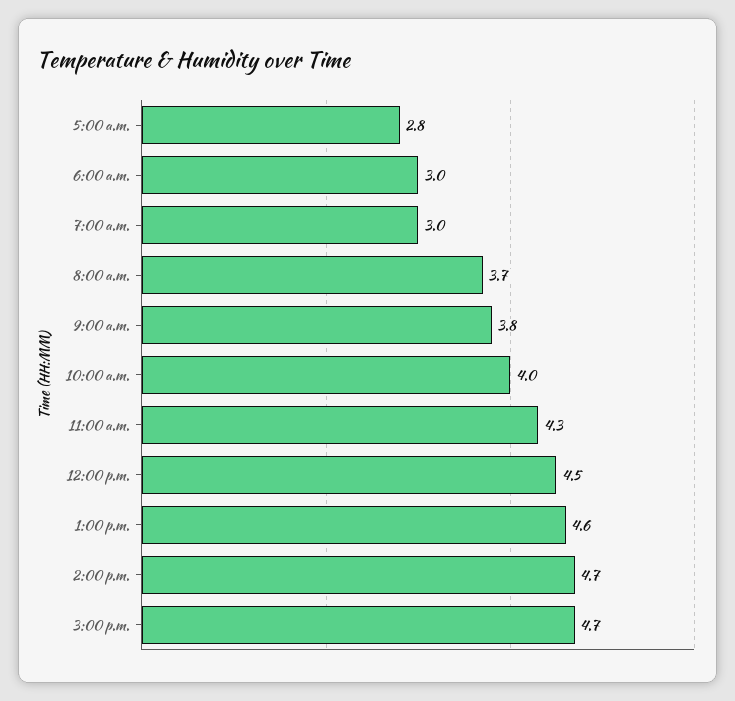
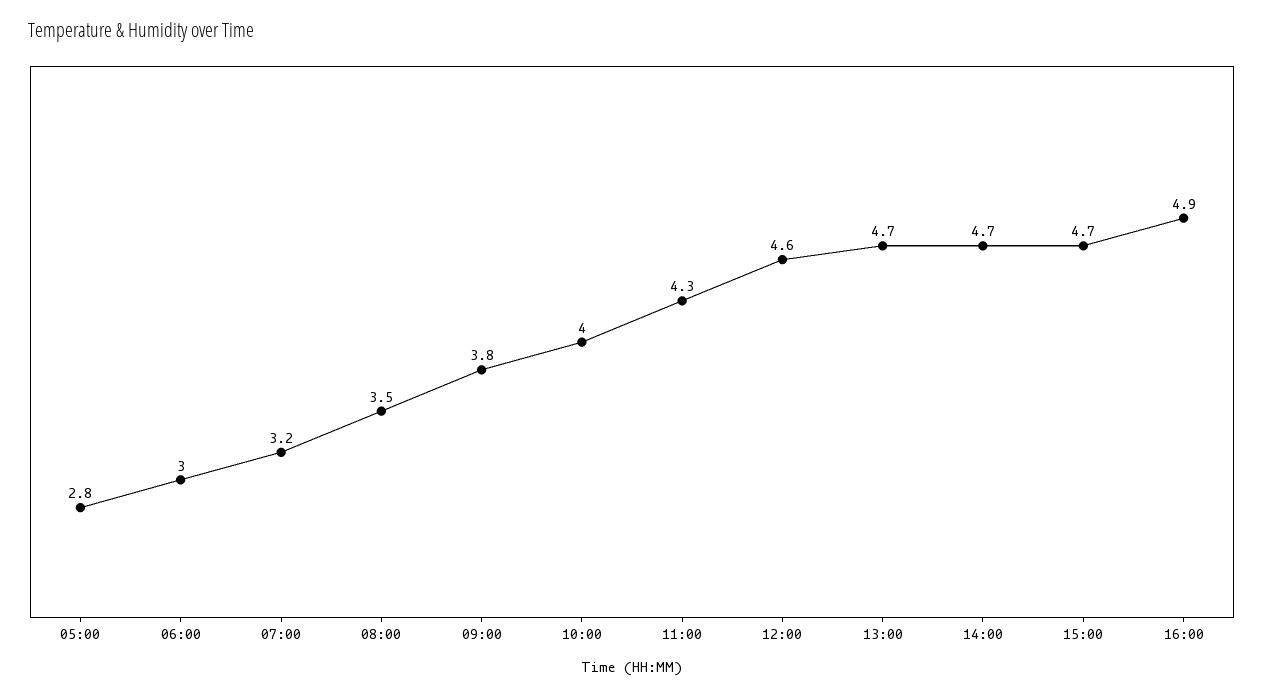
7:00 a.m.: 3 -> 3.2
8:00 a.m.: 3.7 -> 3.5
12:00 p.m.: 4.5 -> 4.6
1:00 p.m.: 4.6 -> 4.7
16:00: none -> 4.9

